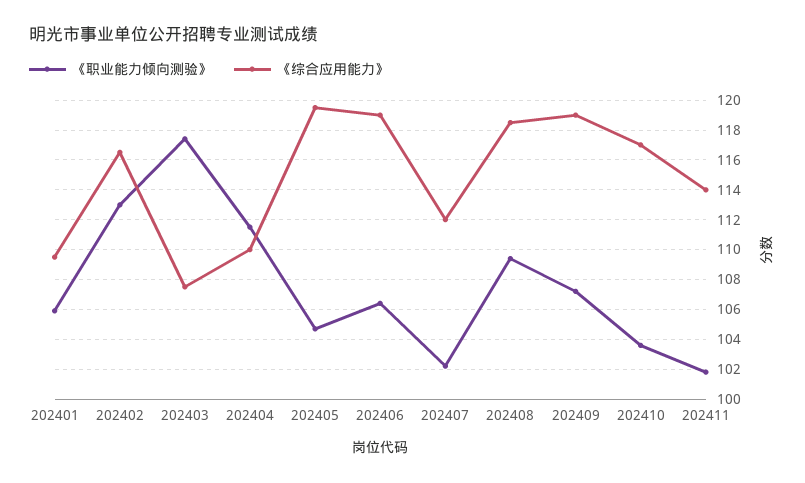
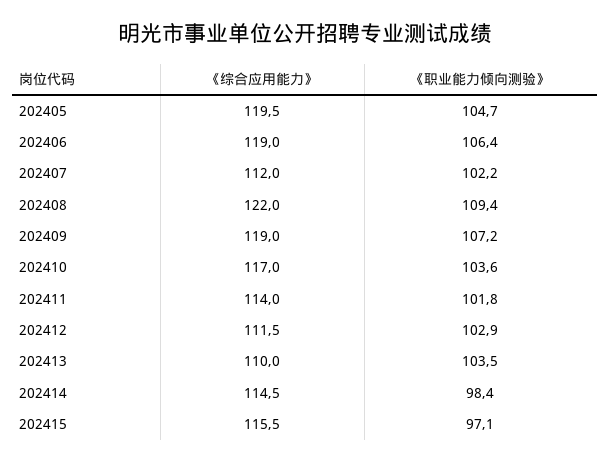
《职业能力倾向测验》, 202401: 106 -> none
《综合应用能力》, 202401: 109.5 -> none
《职业能力倾向测验》, 202402: 113 -> none
《综合应用能力》, 202402: 116.5 -> none
《职业能力倾向测验》, 202403: 117.5 -> none
《综合应用能力》, 202403: 107.5 -> none
《职业能力倾向测验》, 202404: 111.5 -> none
《综合应用能力》, 202404: 110 -> none
《综合应用能力》, 202408: 118.5 -> 122
《综合应用能力》, 202412: none -> 111.5
《职业能力倾向测验》, 202412: none -> 102.9
《综合应用能力》, 202413: none -> 110
《职业能力倾向测验》, 202413: none -> 103.5
《综合应用能力》, 202414: none -> 114.5
《职业能力倾向测验》, 202414: none -> 98.4
《综合应用能力》, 202415: none -> 115.5
《职业能力倾向测验》, 202415: none -> 97.1

